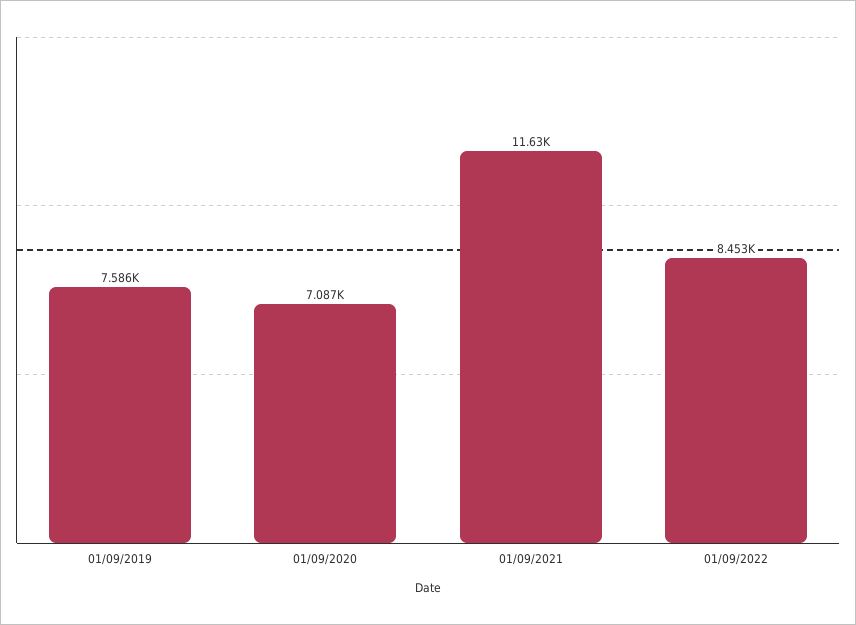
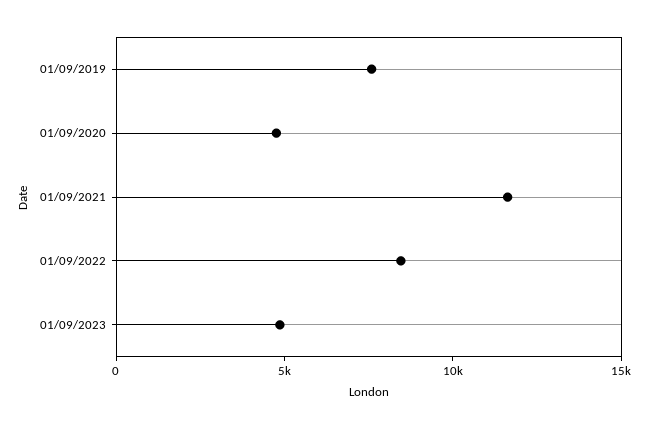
01/09/2020: 7087 -> 5000
01/09/2023: none -> 5000

